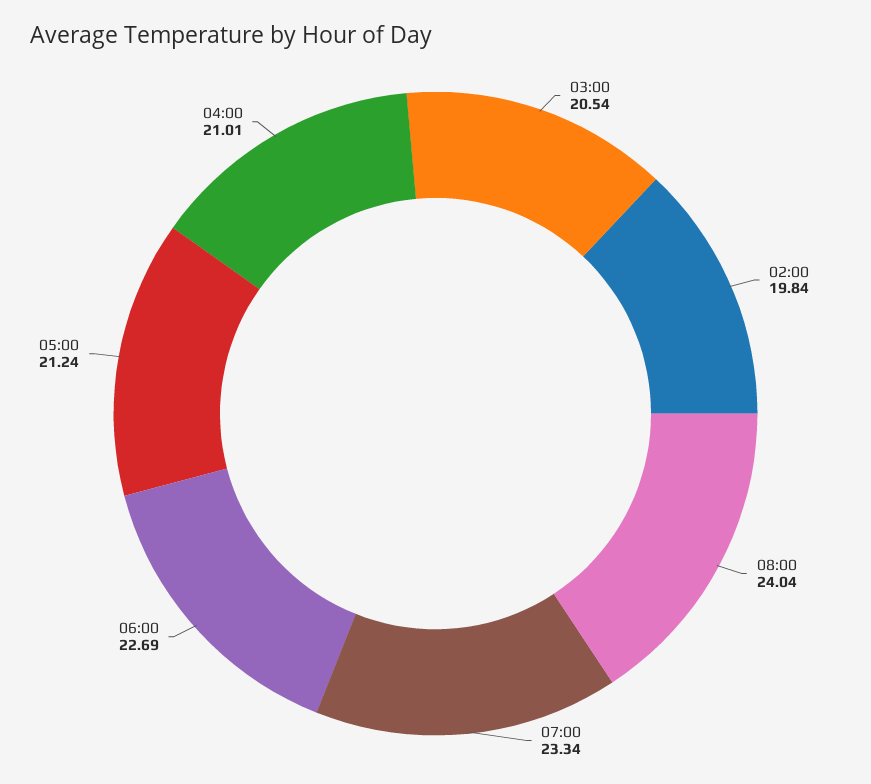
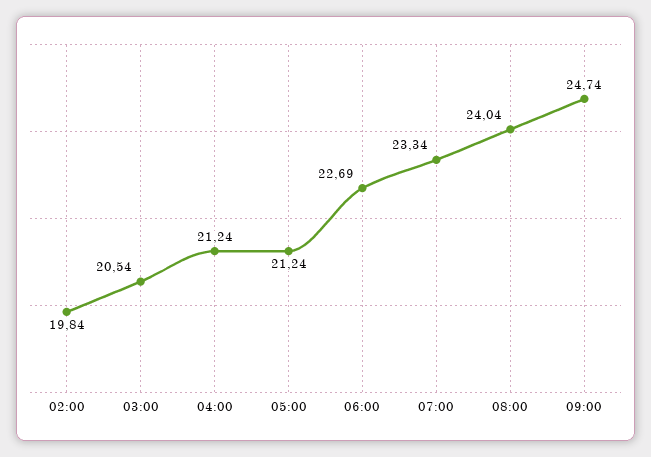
04:00: 21.01 -> 21.24
09:00: none -> 24.74

